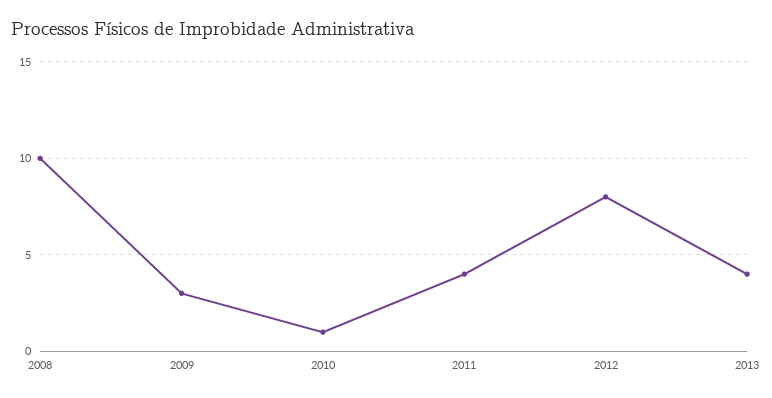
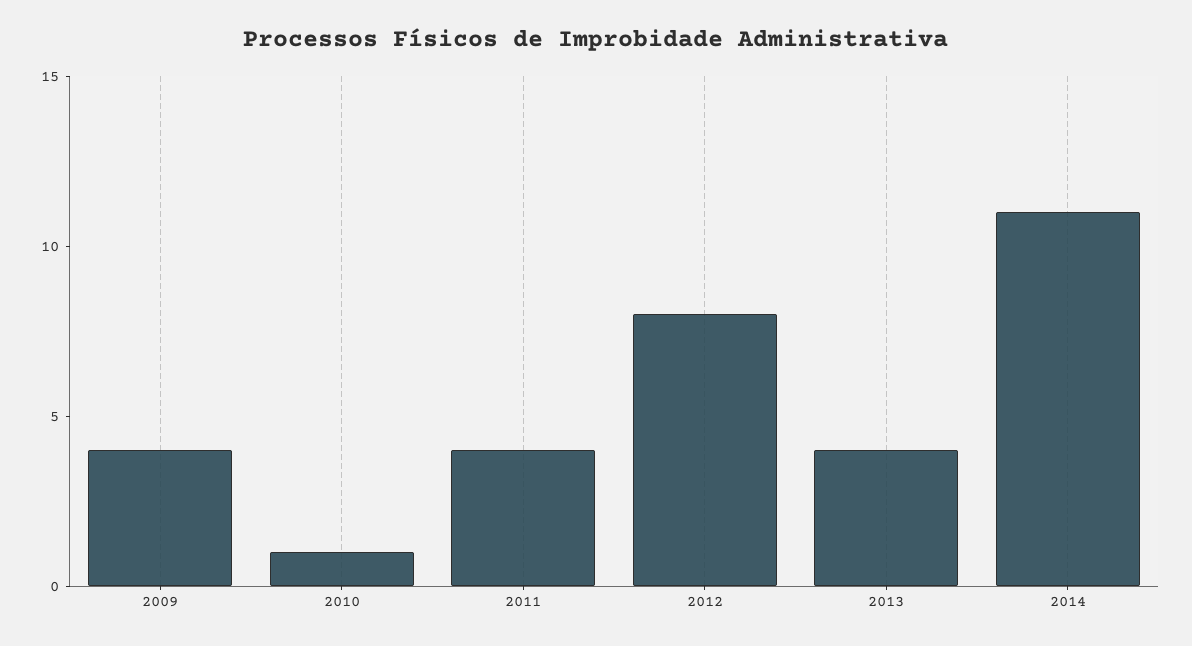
2008: 10 -> none
2009: 3 -> 4
2014: none -> 11

